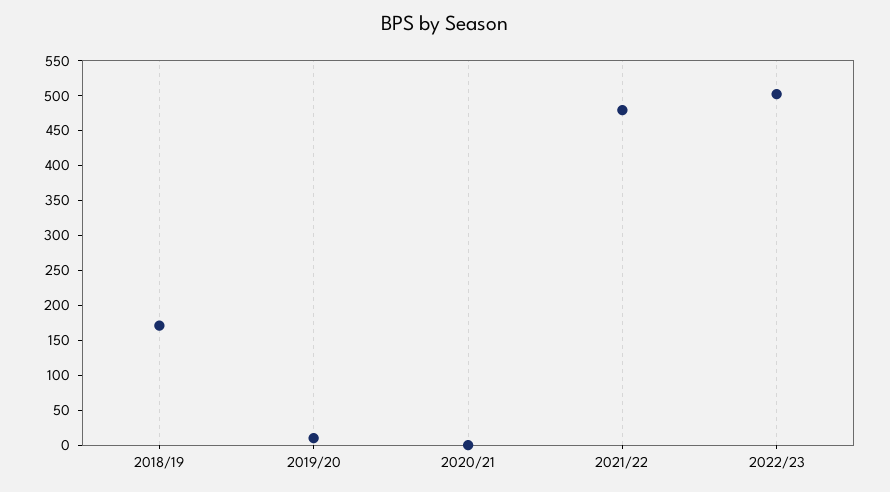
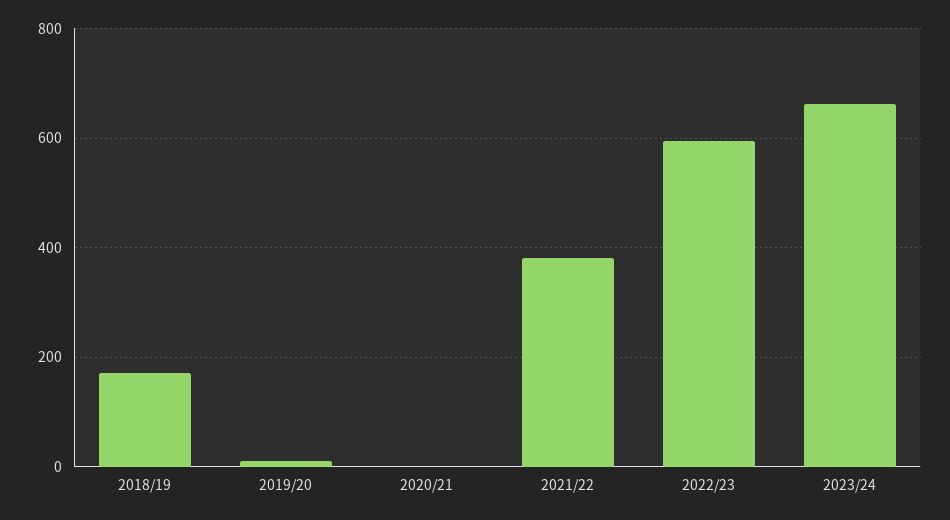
2021/22: 475 -> 380
2022/23: 500 -> 600
2023/24: none -> 660

